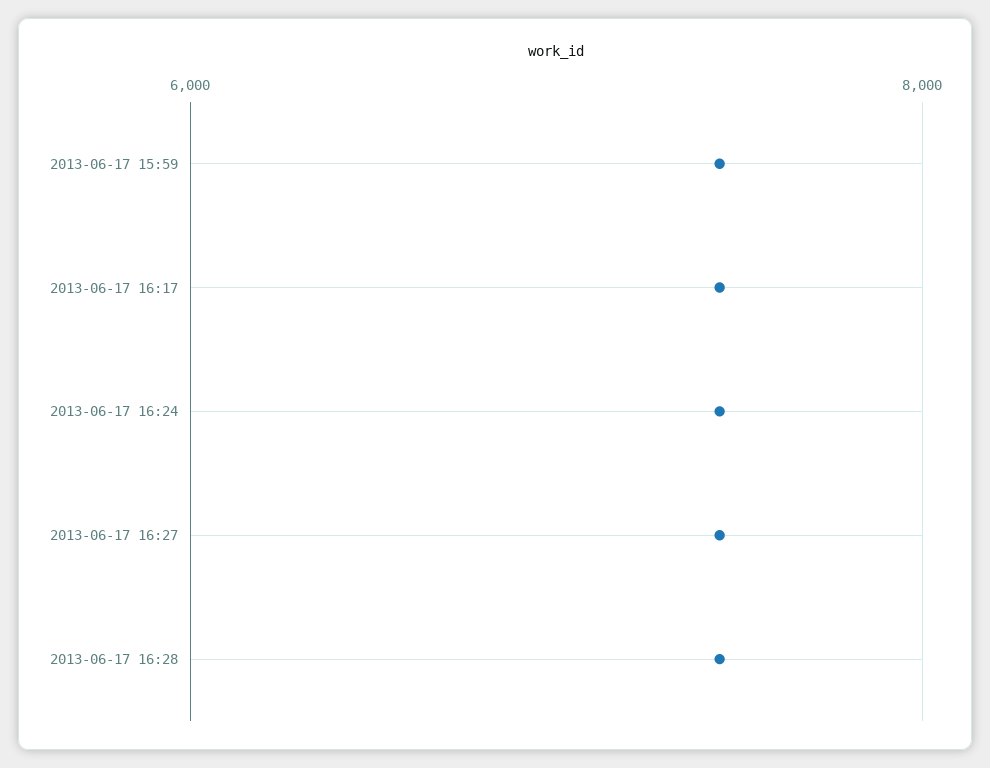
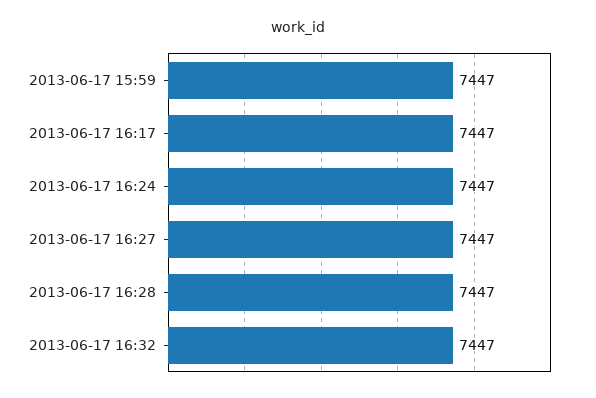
2013-06-17 16:32: none -> 7447

